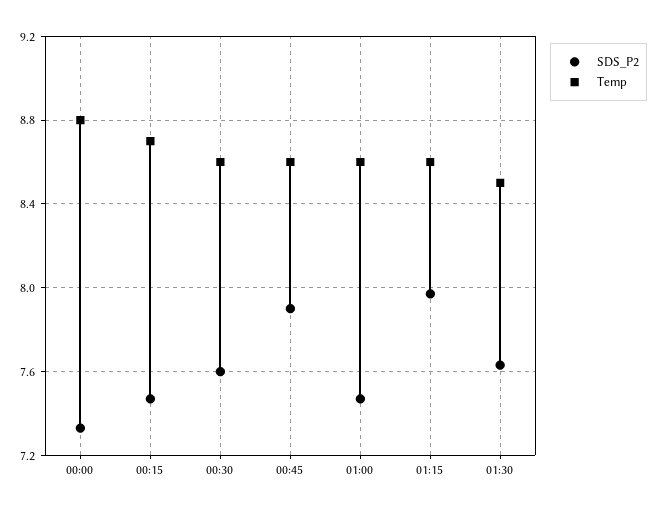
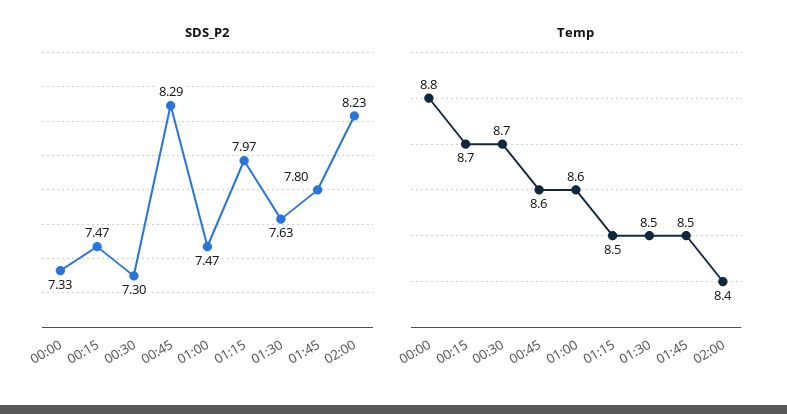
SDS_P2, 00:30: 7.6 -> 7.3
Temp, 00:30: 8.6 -> 8.7
SDS_P2, 00:45: 7.9 -> 8.29
Temp, 01:15: 8.6 -> 8.5
SDS_P2, 01:45: none -> 7.8
SDS_P2, 02:00: none -> 8.23
Temp, 01:45: none -> 8.5
Temp, 02:00: none -> 8.4

